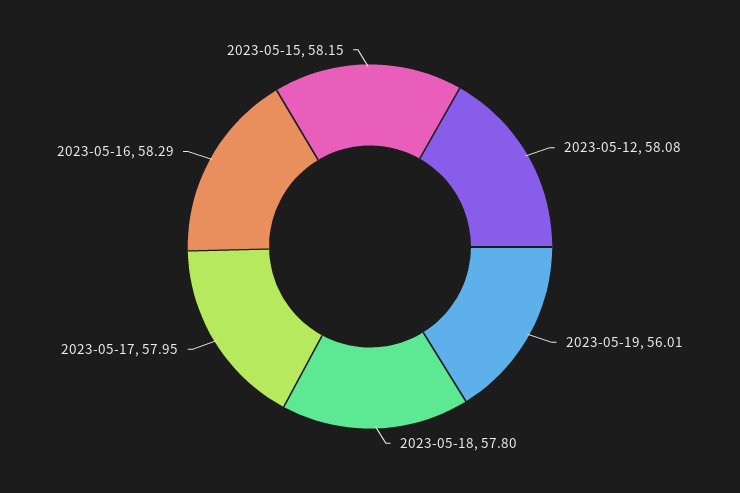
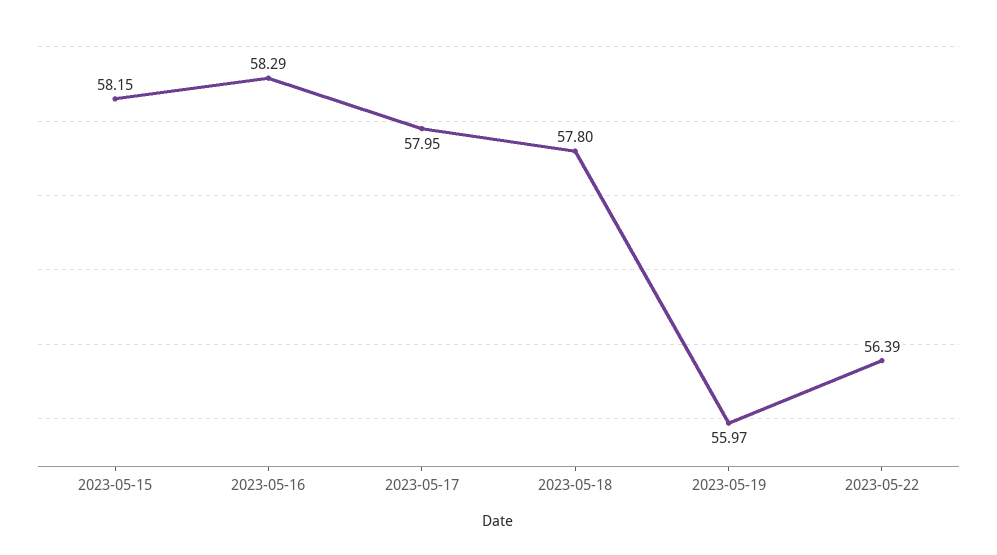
2023-05-12: 58.08 -> none
2023-05-19: 56.01 -> 55.97
2023-05-22: none -> 56.39

